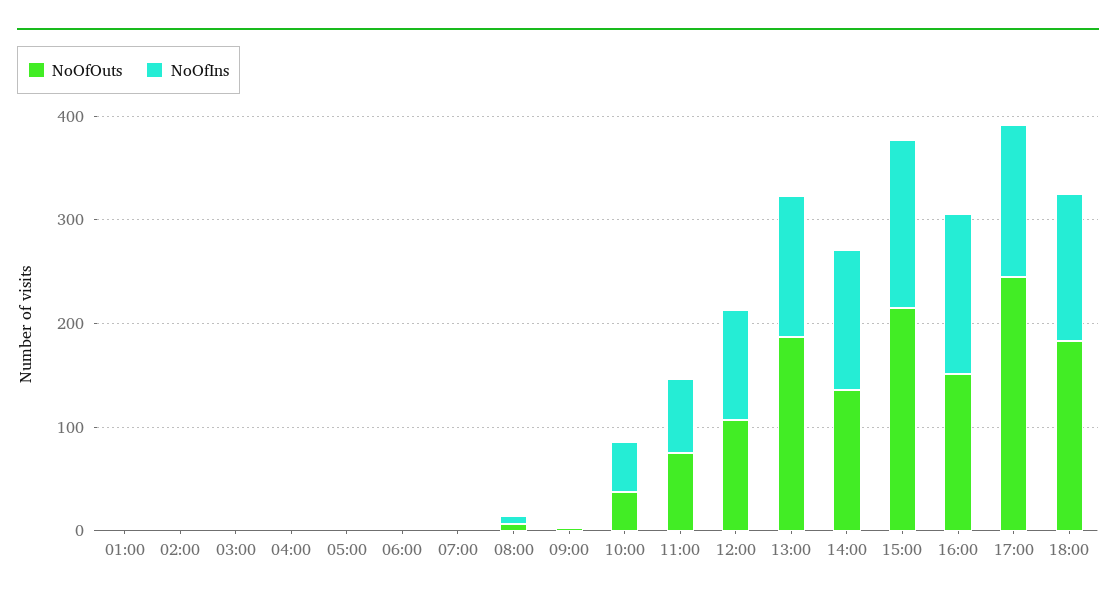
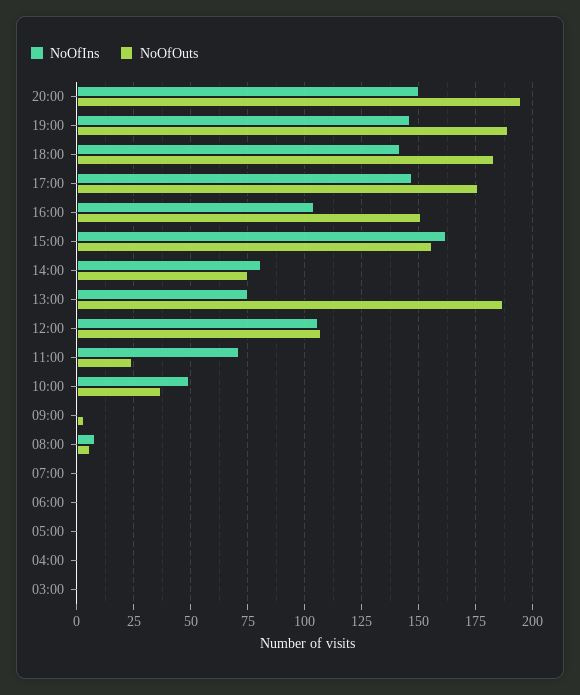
NoOfOuts, 01:00: 0 -> none
NoOfIns, 01:00: 0 -> none
NoOfOuts, 02:00: 0 -> none
NoOfIns, 02:00: 0 -> none
NoOfOuts, 11:00: 80 -> 25
NoOfIns, 13:00: 140 -> 75
NoOfOuts, 14:00: 140 -> 75
NoOfIns, 14:00: 140 -> 80
NoOfOuts, 15:00: 220 -> 155
NoOfIns, 16:00: 160 -> 105
NoOfOuts, 17:00: 240 -> 175
NoOfIns, 20:00: none -> 150
NoOfOuts, 20:00: none -> 195
NoOfIns, 19:00: none -> 145
NoOfOuts, 19:00: none -> 190

